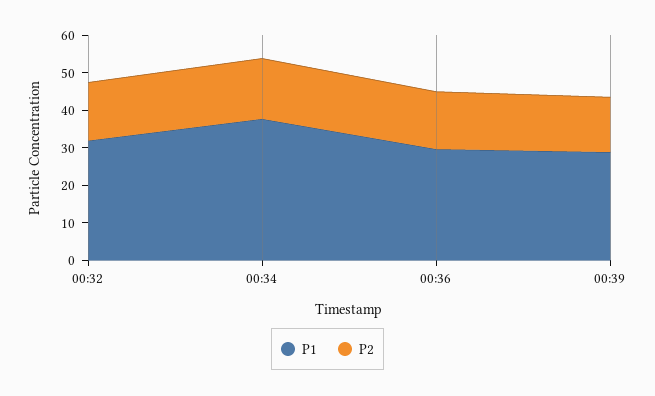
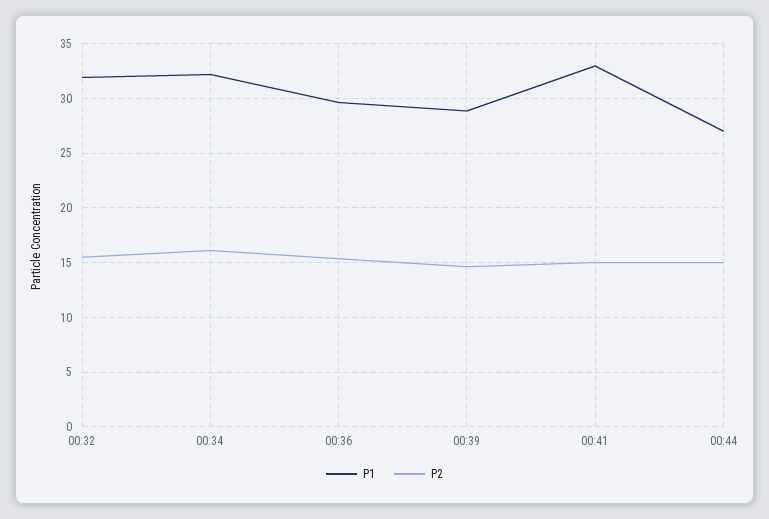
P1, 00:34: 37.5 -> 32
P1, 00:41: none -> 33
P2, 00:41: none -> 15
P1, 00:44: none -> 27
P2, 00:44: none -> 15

